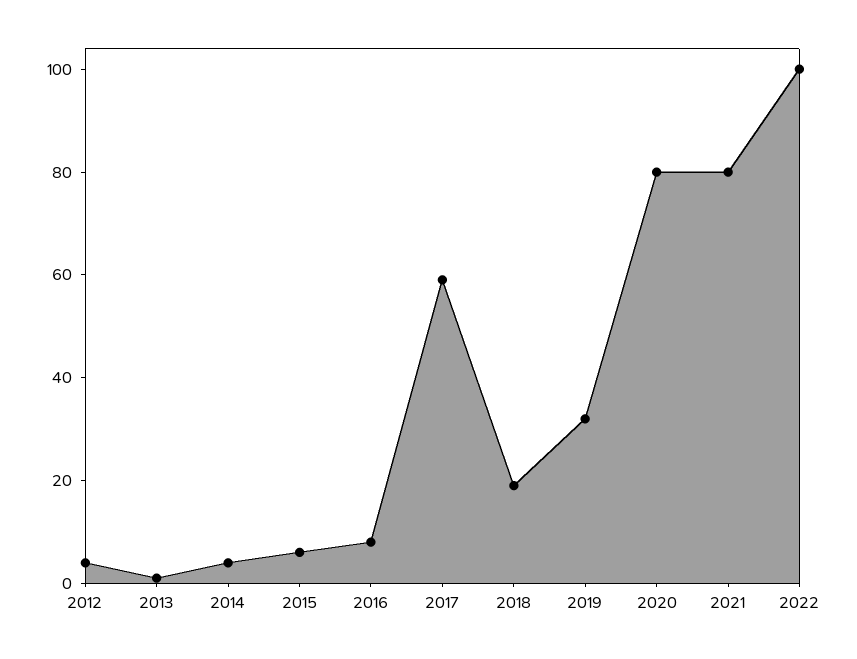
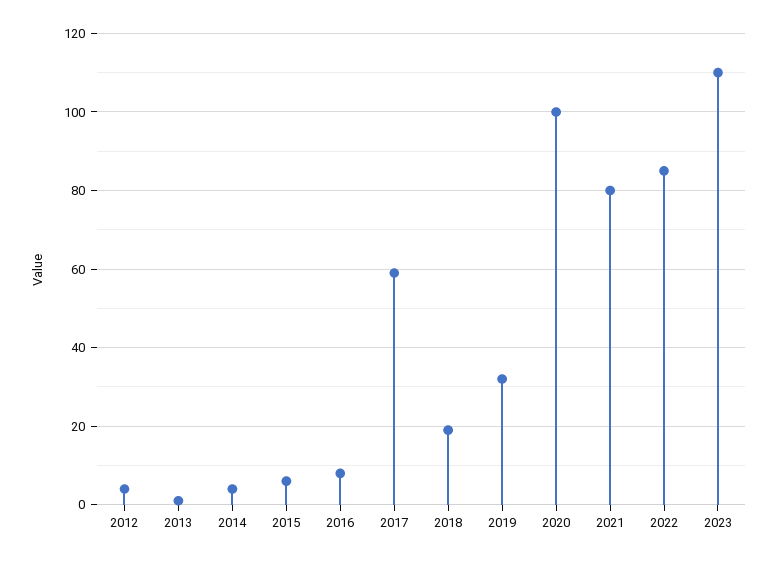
2020: 80 -> 100
2022: 100 -> 85
2023: none -> 110

